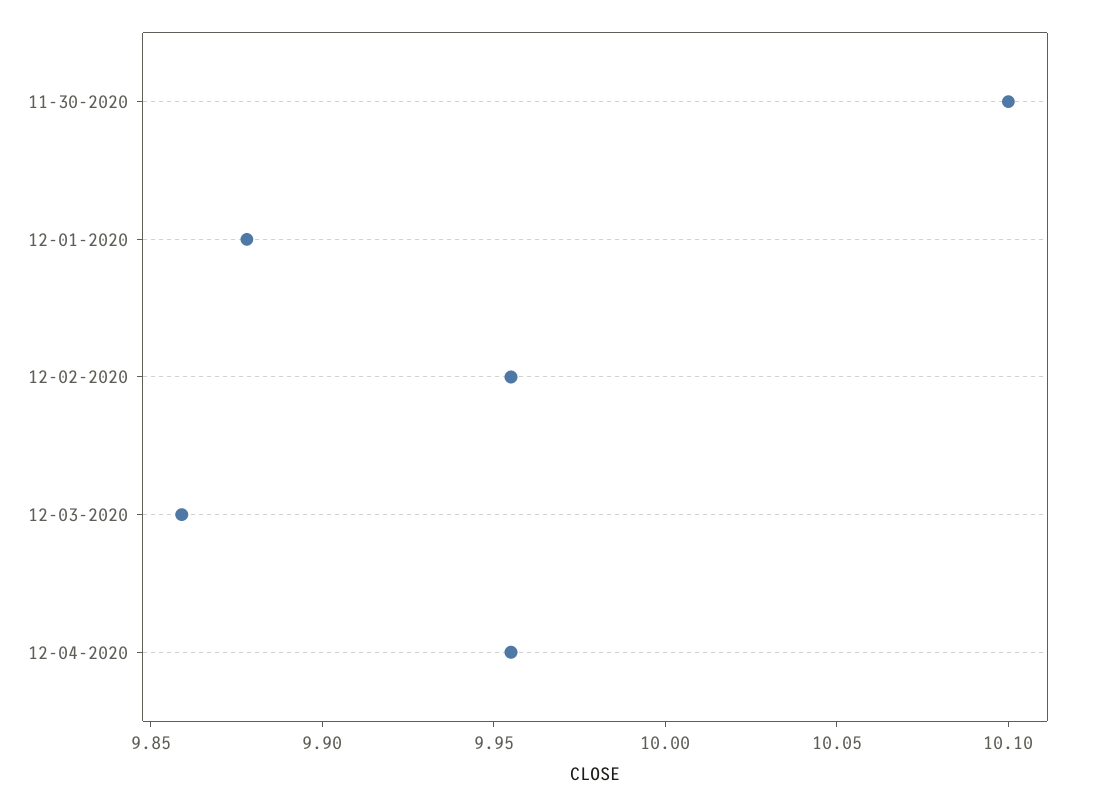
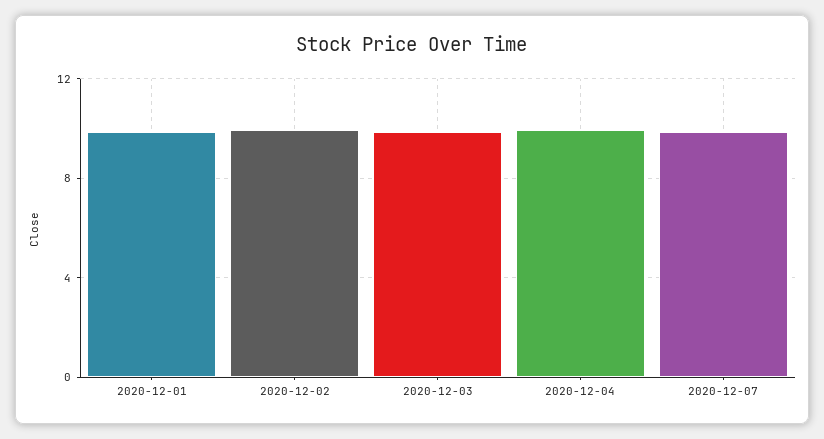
11-30-2020: 10.1 -> none
2020-12-07: none -> 10

